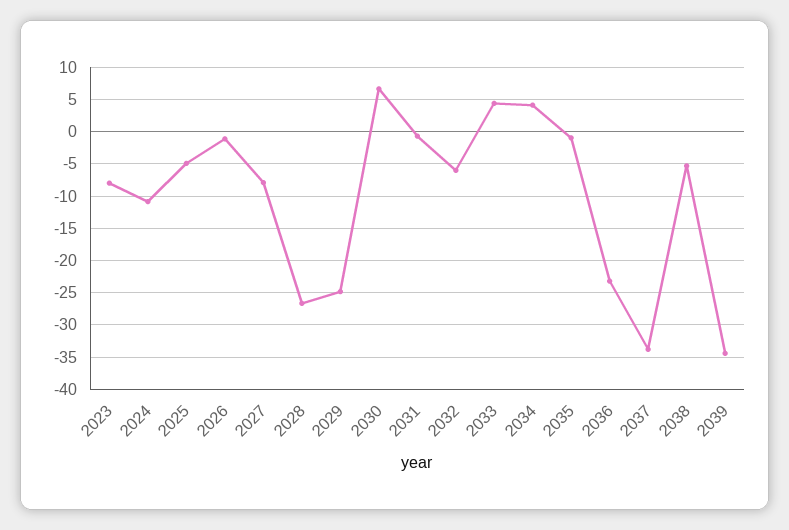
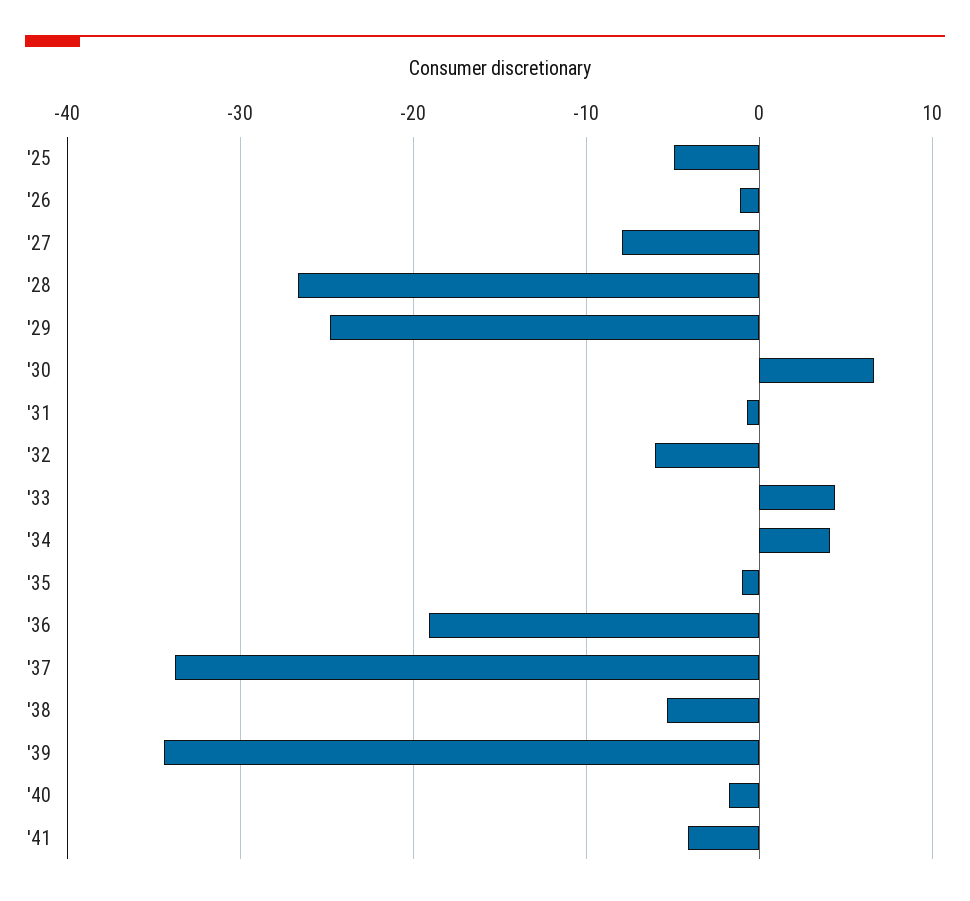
2023: -8 -> none
2024: -11 -> none
2036: -23 -> -19
'40: none -> -2
'41: none -> -4

